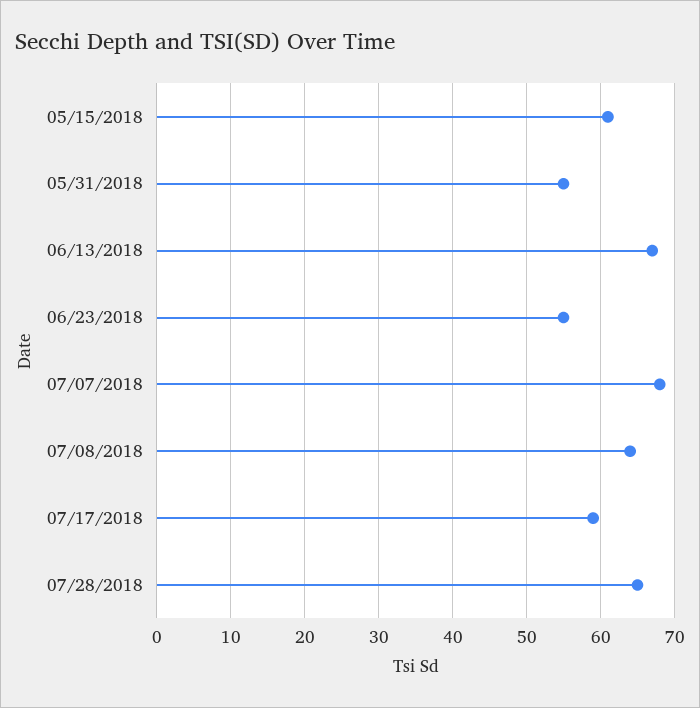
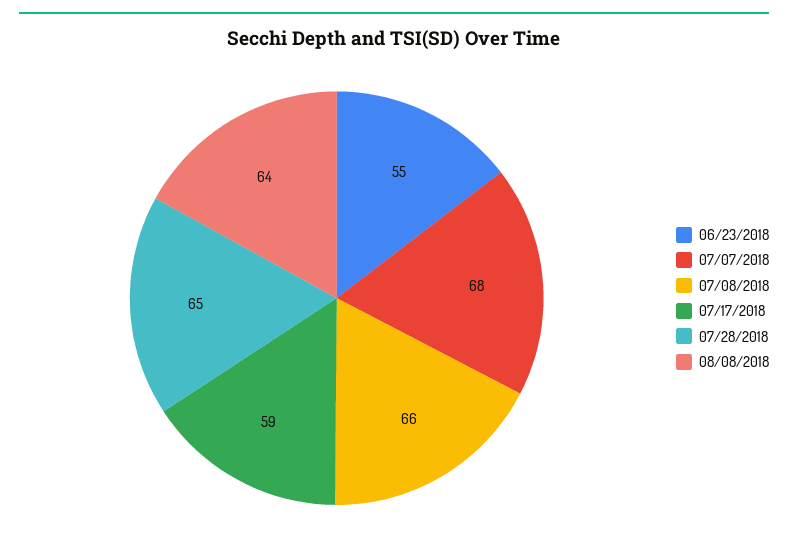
05/15/2018: 61 -> none
05/31/2018: 55 -> none
06/13/2018: 67 -> none
07/08/2018: 64 -> 66
08/08/2018: none -> 64

